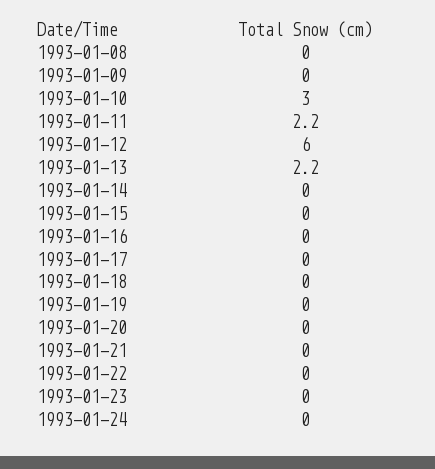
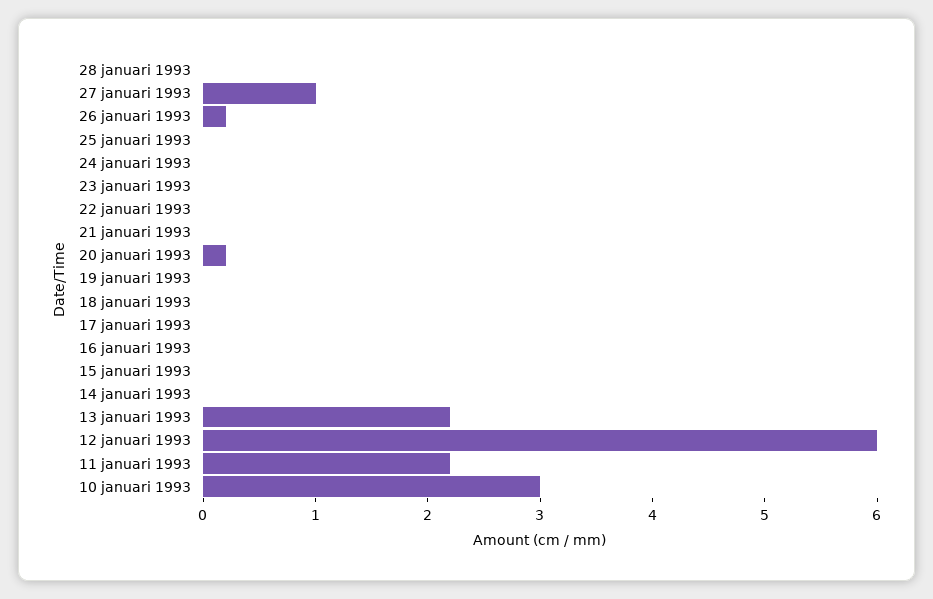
1993-01-08: 0 -> none
1993-01-09: 0 -> none
1993-01-20: 0 -> 0.2
28 januari 1993: none -> 0
27 januari 1993: none -> 1
26 januari 1993: none -> 0.2
25 januari 1993: none -> 0

